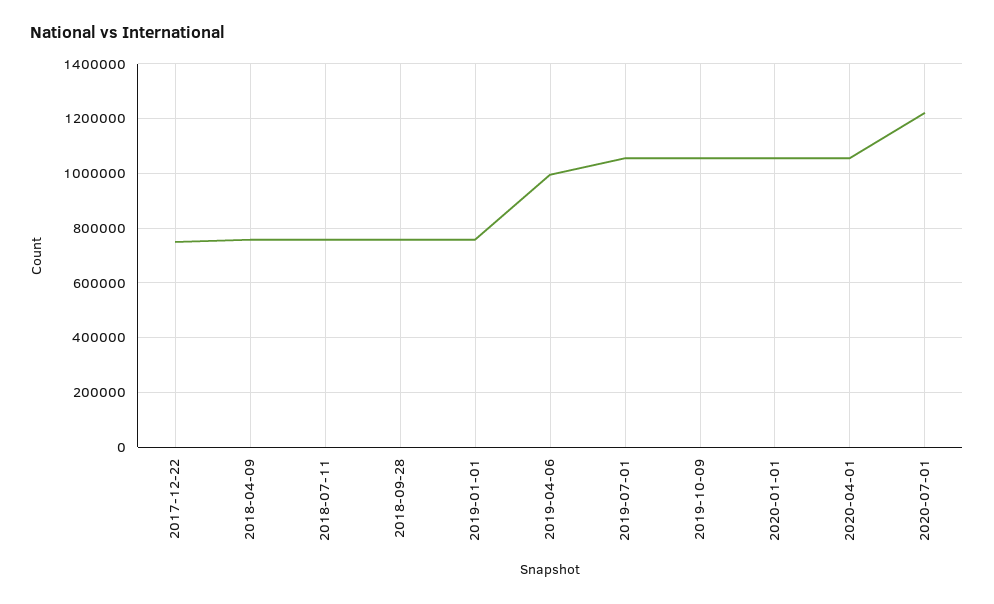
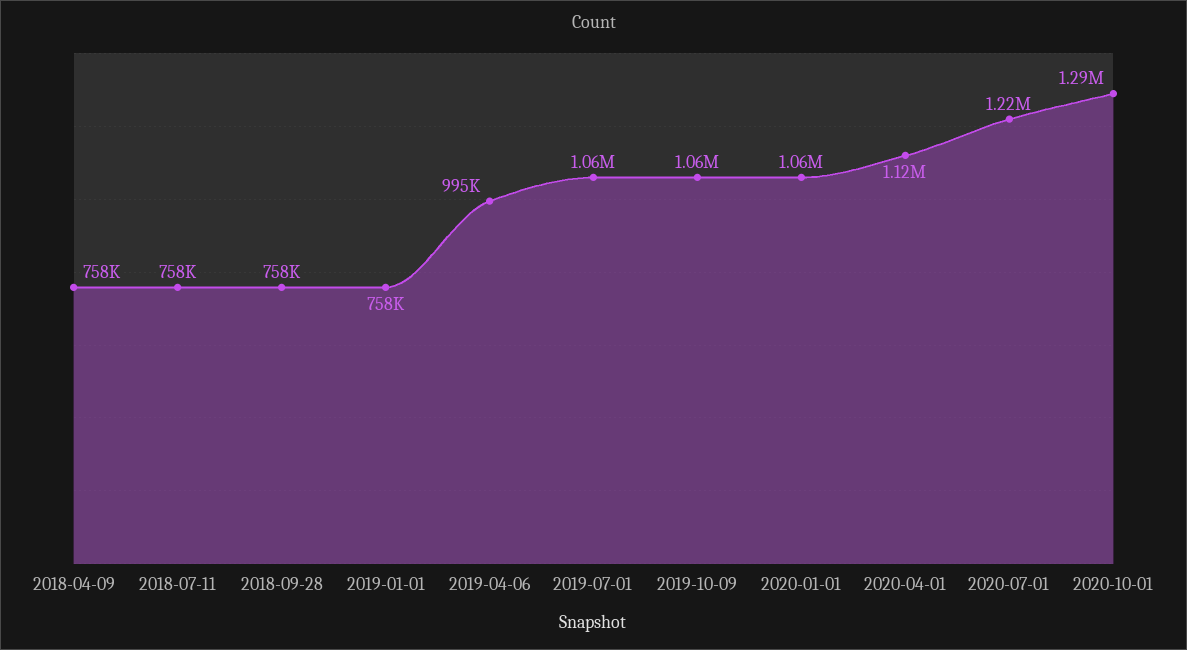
2017-12-22: 750000 -> none
2020-04-01: 1050000 -> 1120000
2020-10-01: none -> 1290000

